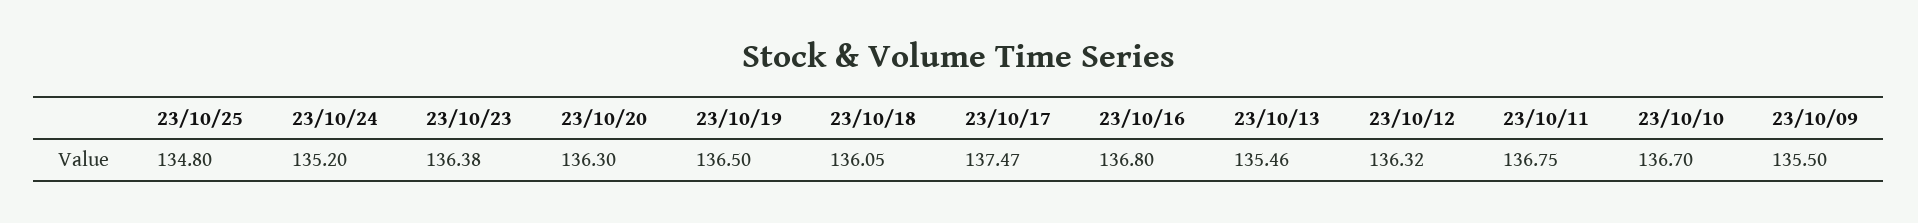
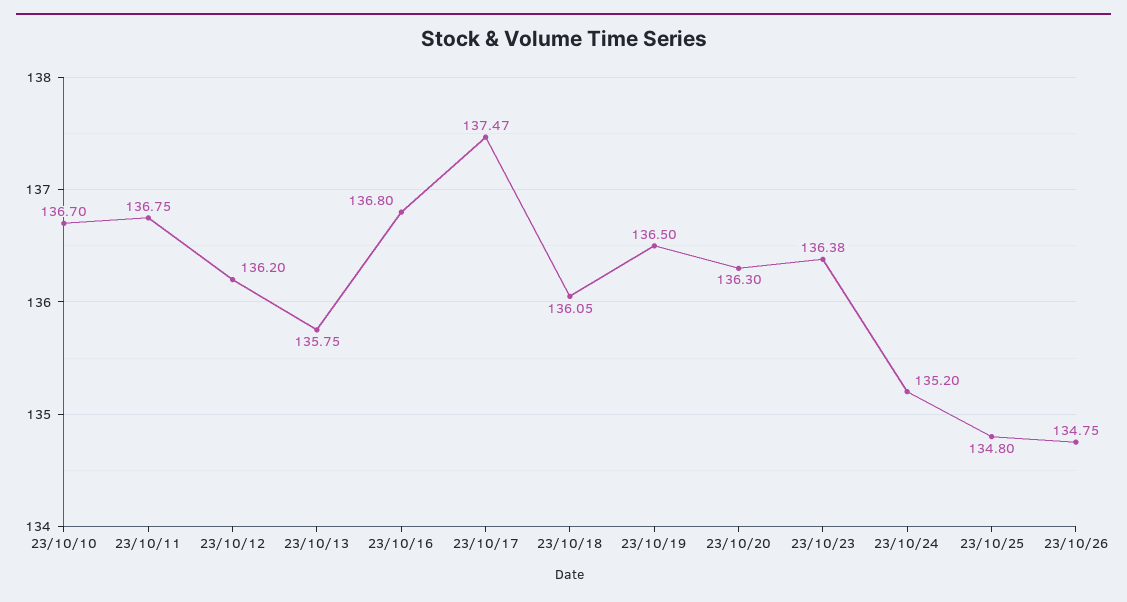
23/10/13: 135.46 -> 135.75
23/10/12: 136.32 -> 136.2
23/10/09: 135.5 -> none
23/10/26: none -> 134.75

